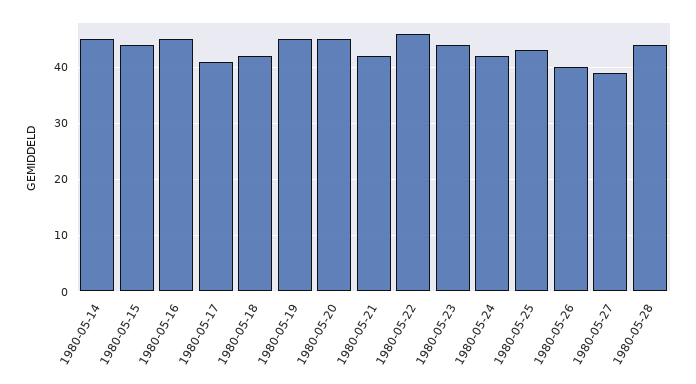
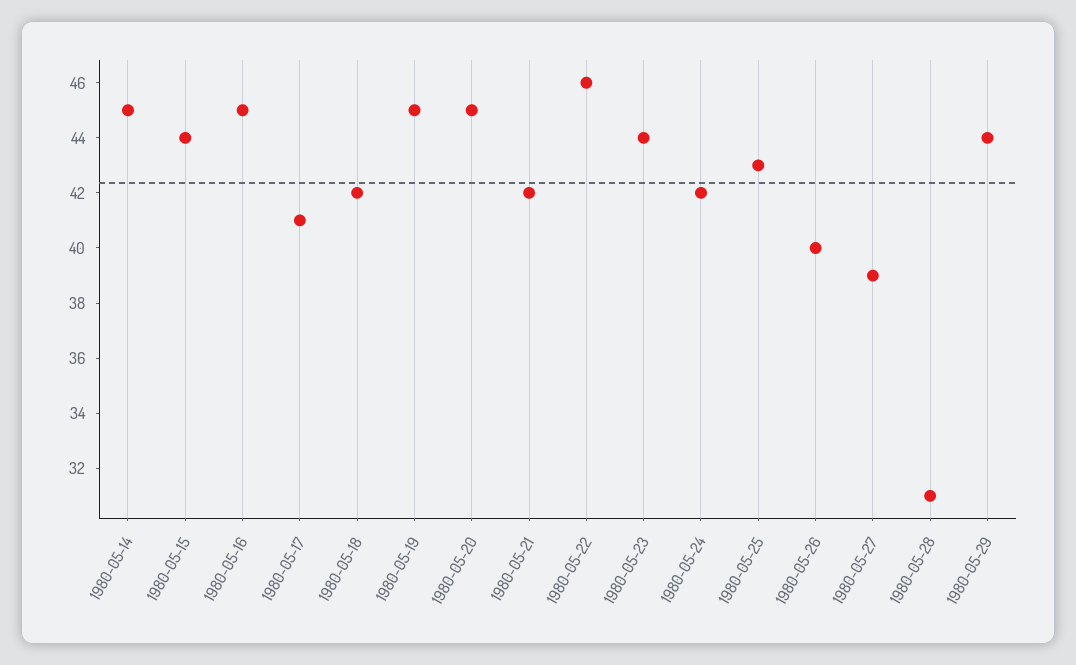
1980-05-28: 45 -> 31
1980-05-29: none -> 44

